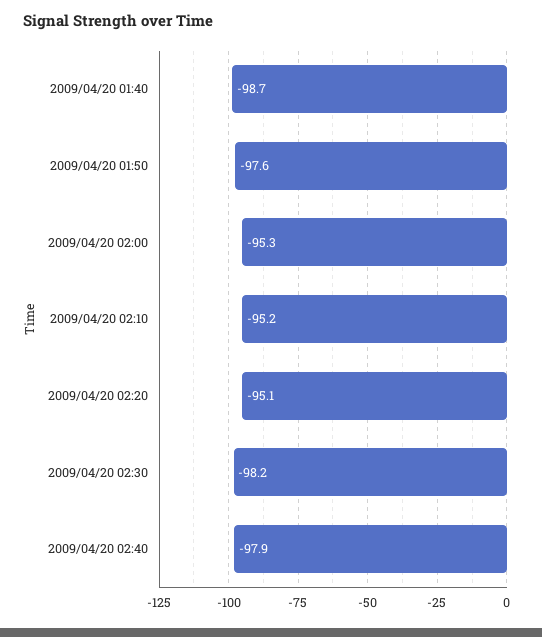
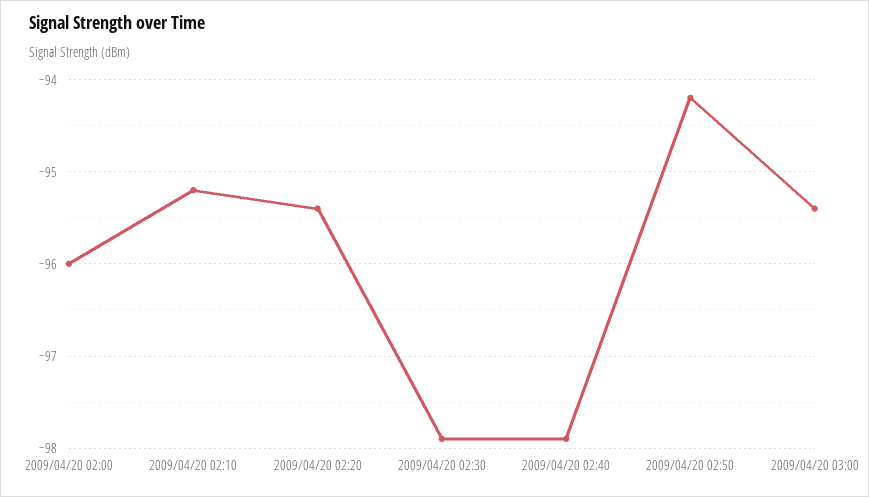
2009/04/20 01:40: -98.7 -> none
2009/04/20 01:50: -97.6 -> none
2009/04/20 02:00: -95.3 -> -96
2009/04/20 02:20: -95.1 -> -95.4
2009/04/20 02:30: -98.2 -> -97.9
2009/04/20 02:50: none -> -94.2
2009/04/20 03:00: none -> -95.4

